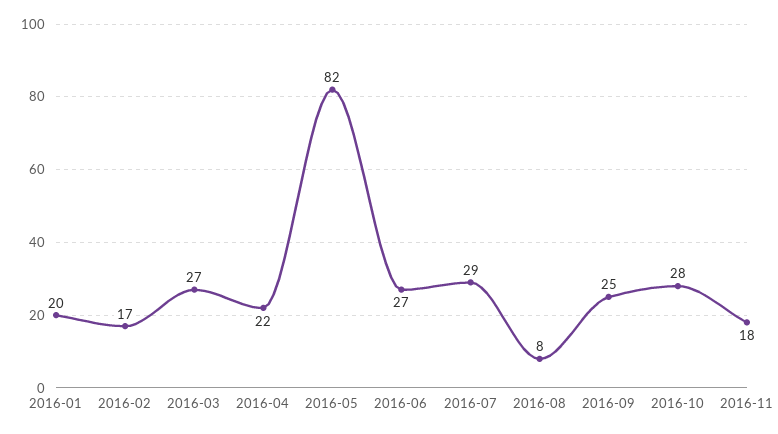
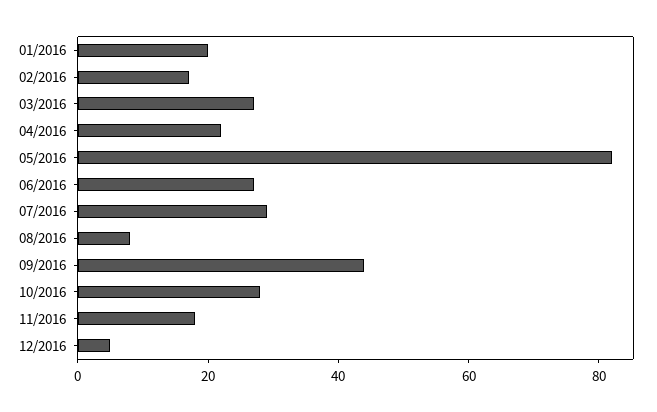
2016-09: 25 -> 45
12/2016: none -> 5

